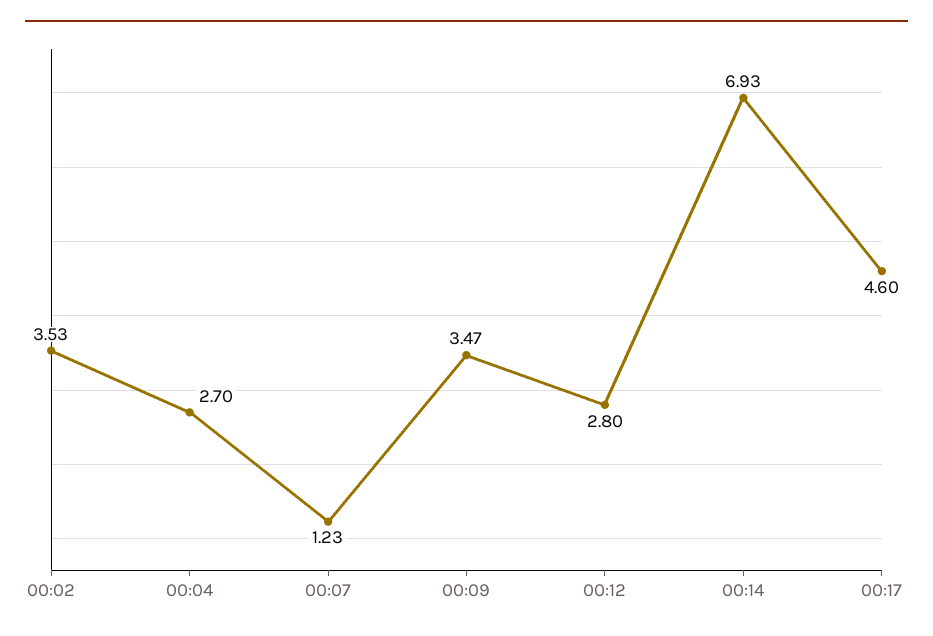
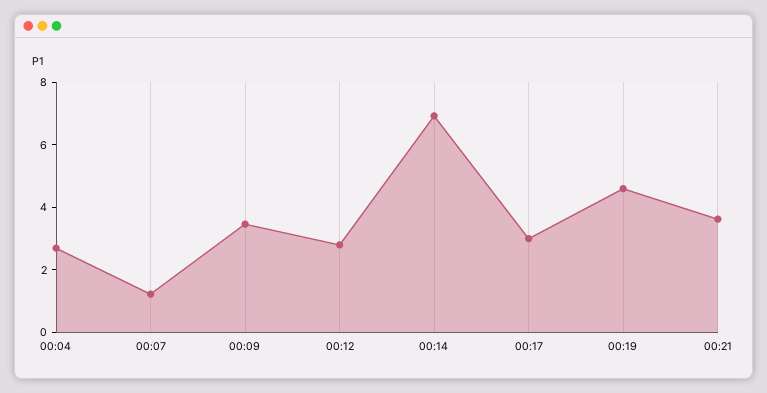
00:02: 3.53 -> none
00:17: 4.6 -> 3
00:19: none -> 4.5
00:21: none -> 3.5

